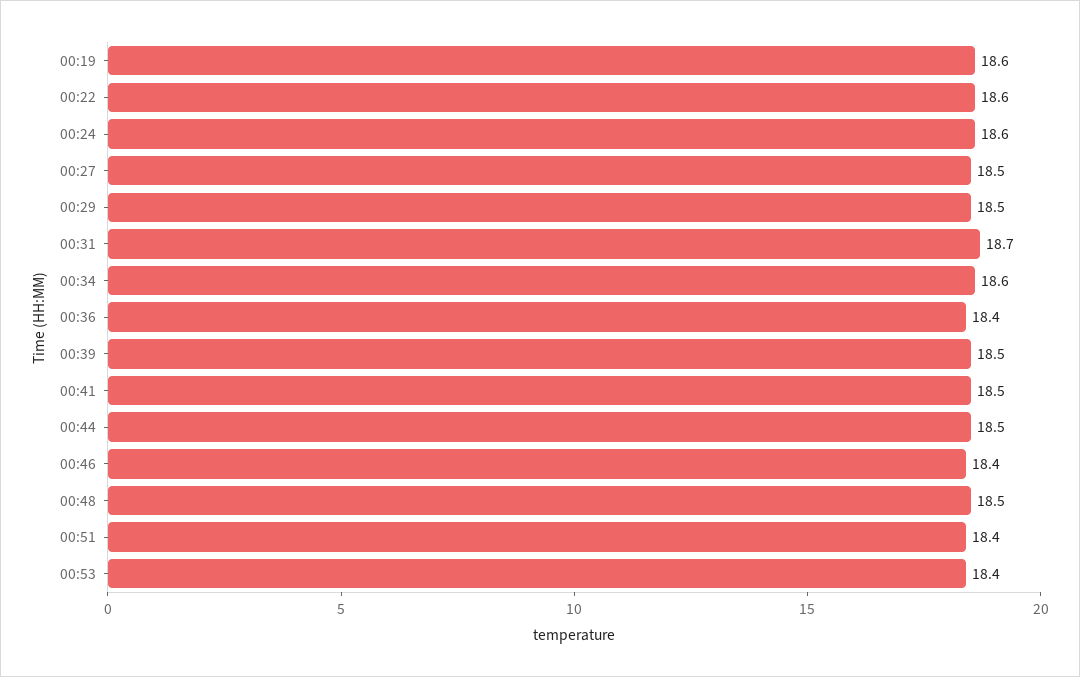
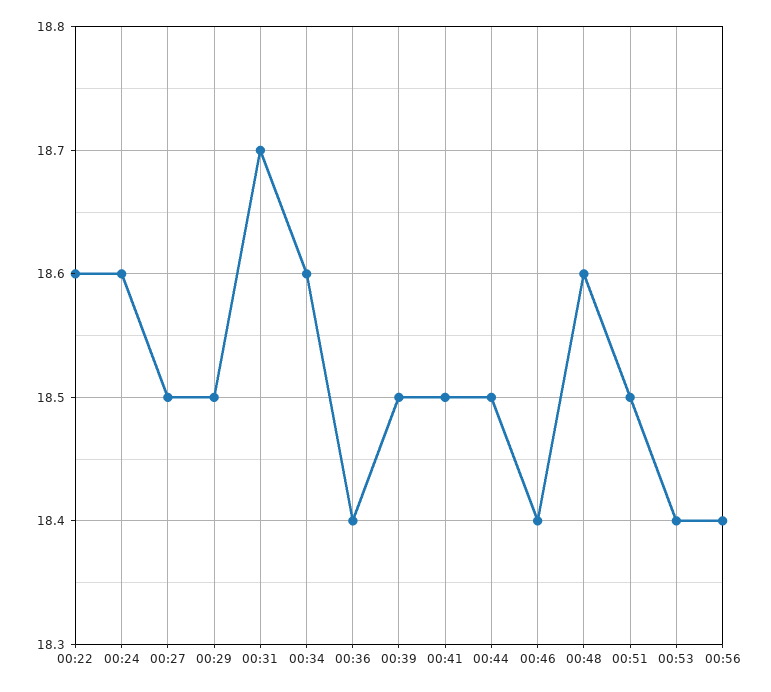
00:19: 18.6 -> none
00:48: 18.5 -> 18.6
00:51: 18.4 -> 18.5
00:56: none -> 18.4

